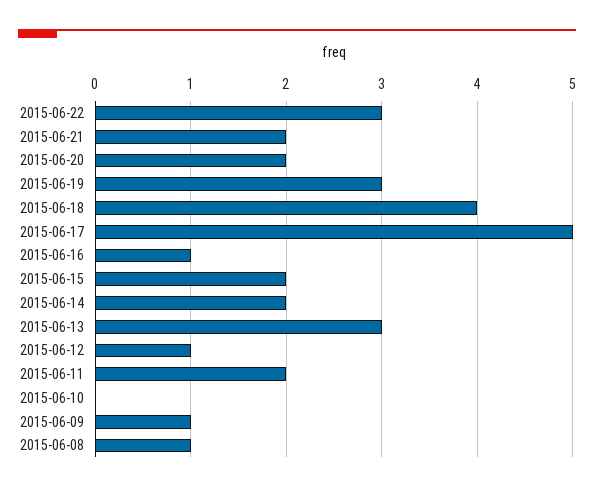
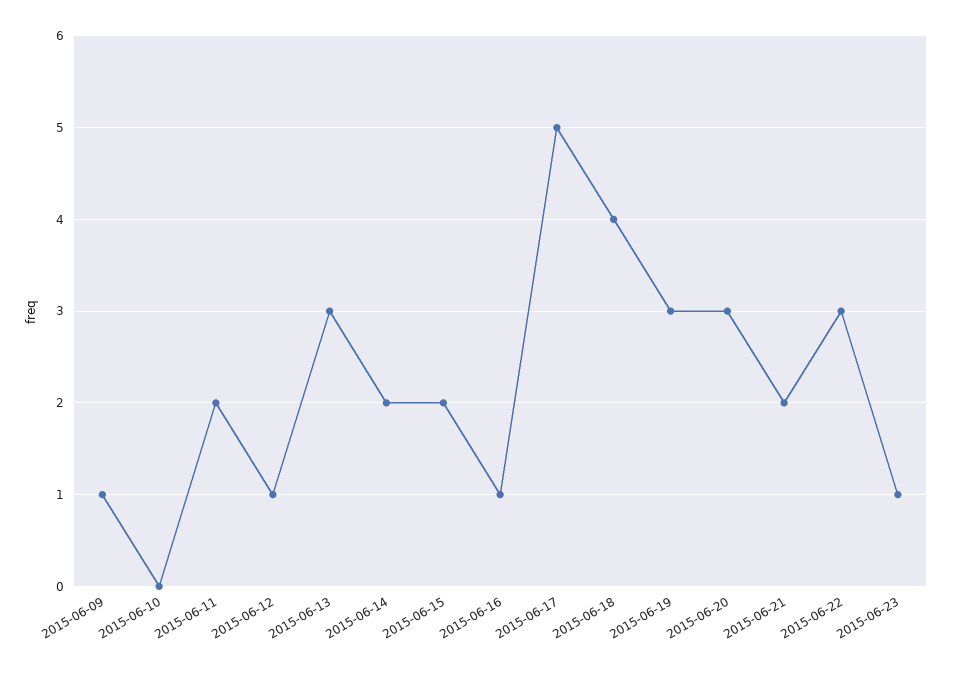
2015-06-20: 2 -> 3
2015-06-08: 1 -> none
2015-06-23: none -> 1

